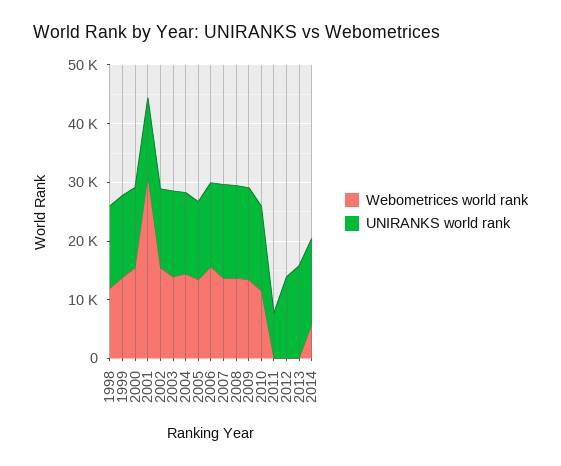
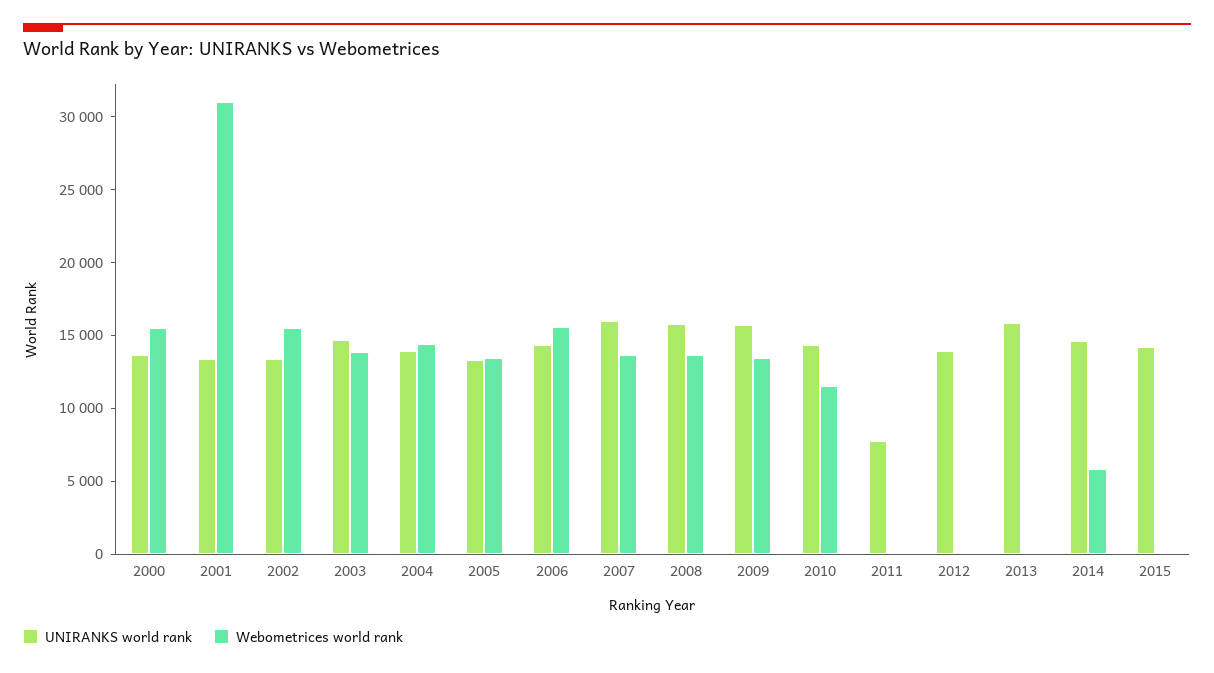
Webometrices world rank, 1998: 12000 -> none
UNIRANKS world rank, 1998: 14000 -> none
Webometrices world rank, 1999: 14000 -> none
UNIRANKS world rank, 1999: 14000 -> none
UNIRANKS world rank, 2015: none -> 14000
Webometrices world rank, 2015: none -> 0

